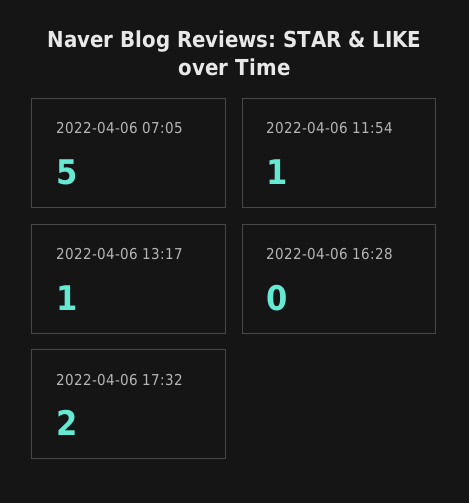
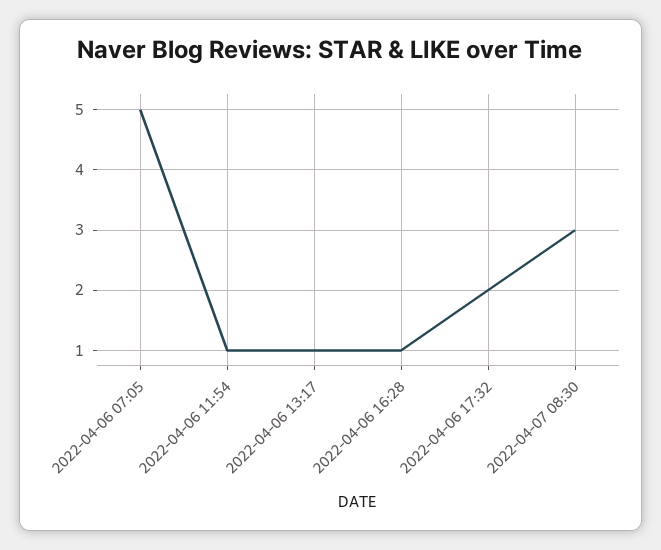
2022-04-06 16:28: 0 -> 1
2022-04-07 08:30: none -> 3

